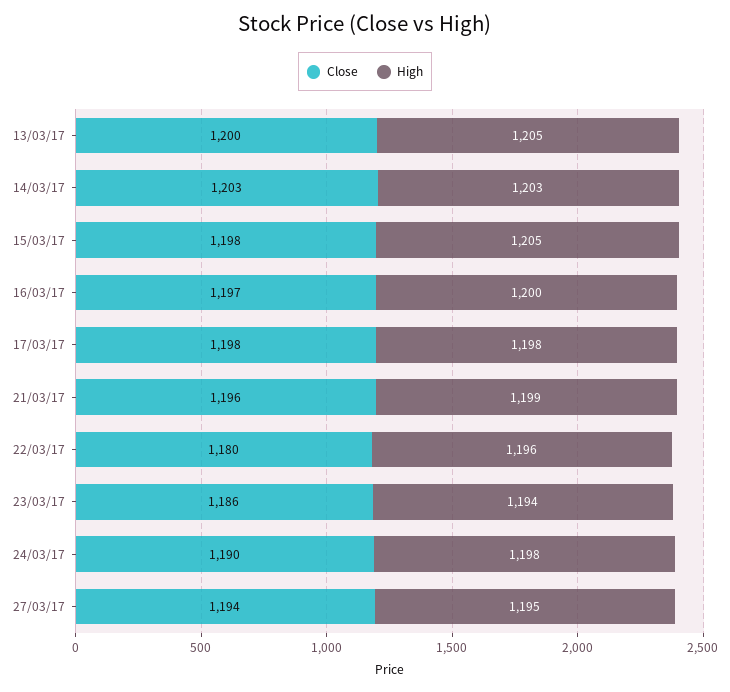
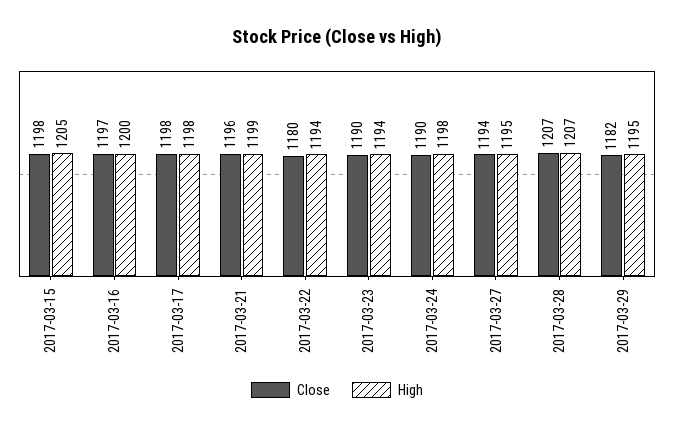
Close, 13/03/17: 1200 -> none
High, 13/03/17: 1205 -> none
Close, 14/03/17: 1203 -> none
High, 14/03/17: 1203 -> none
High, 22/03/17: 1196 -> 1194
Close, 23/03/17: 1186 -> 1190
Close, 2017-03-28: none -> 1207
High, 2017-03-28: none -> 1207
Close, 2017-03-29: none -> 1182
High, 2017-03-29: none -> 1195

